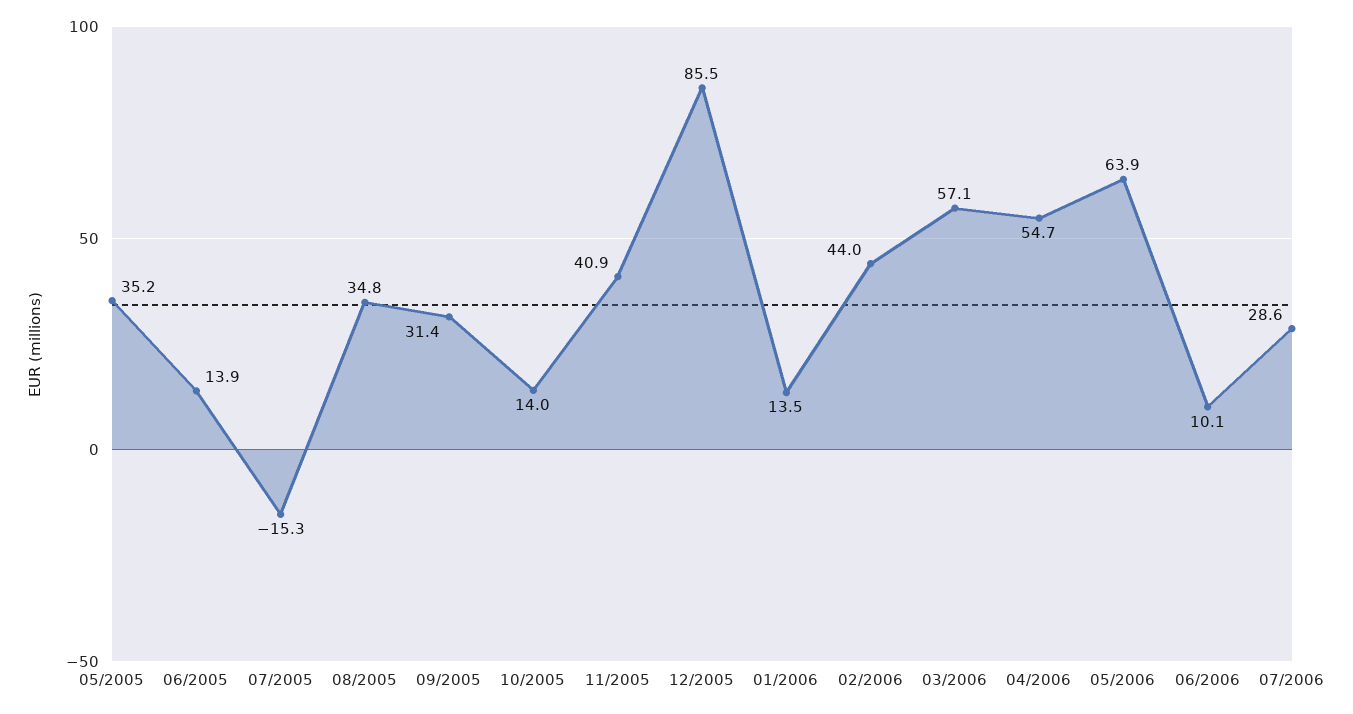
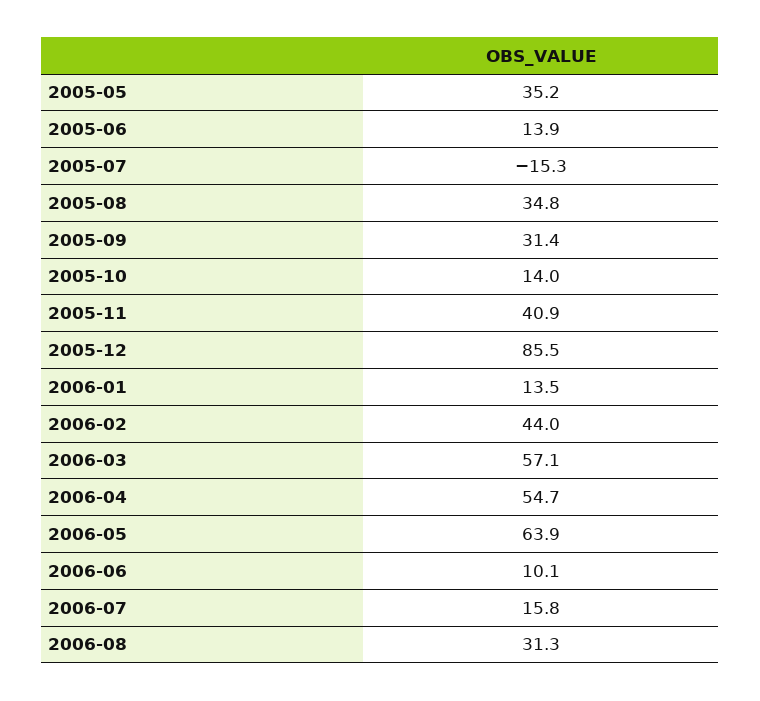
07/2006: 28.6 -> 15.8
2006-08: none -> 31.3

